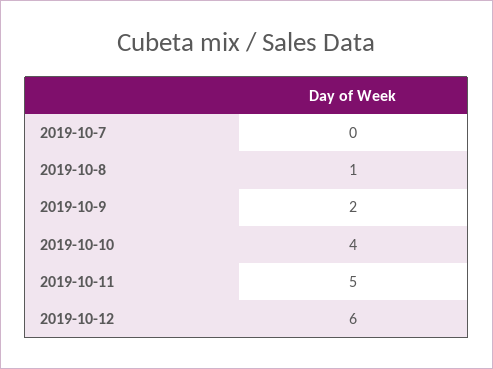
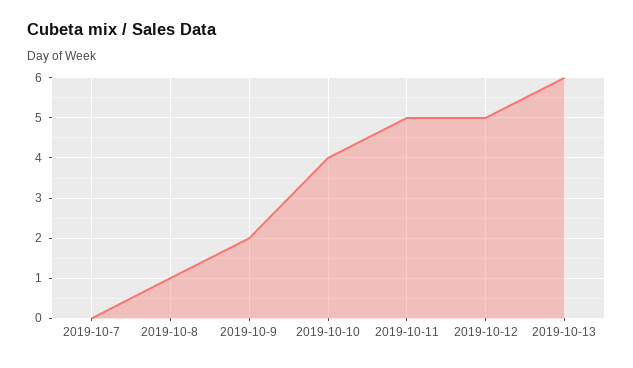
2019-10-12: 6 -> 5
2019-10-13: none -> 6

